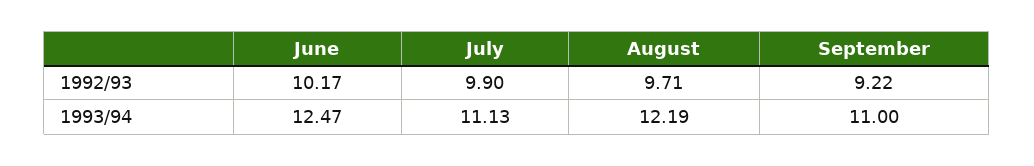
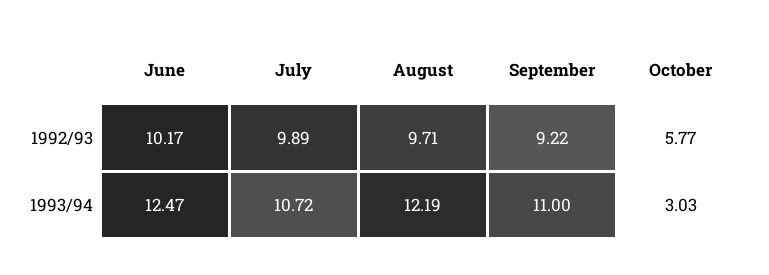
July, 1992/93: 9.9 -> 9.89
July, 1993/94: 11.13 -> 10.72
October, 1992/93: none -> 5.77
October, 1993/94: none -> 3.03

